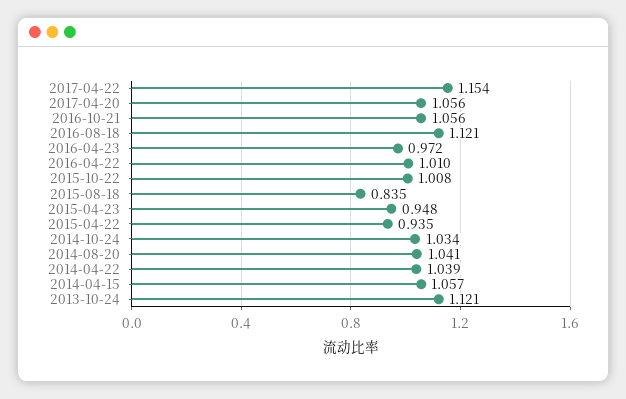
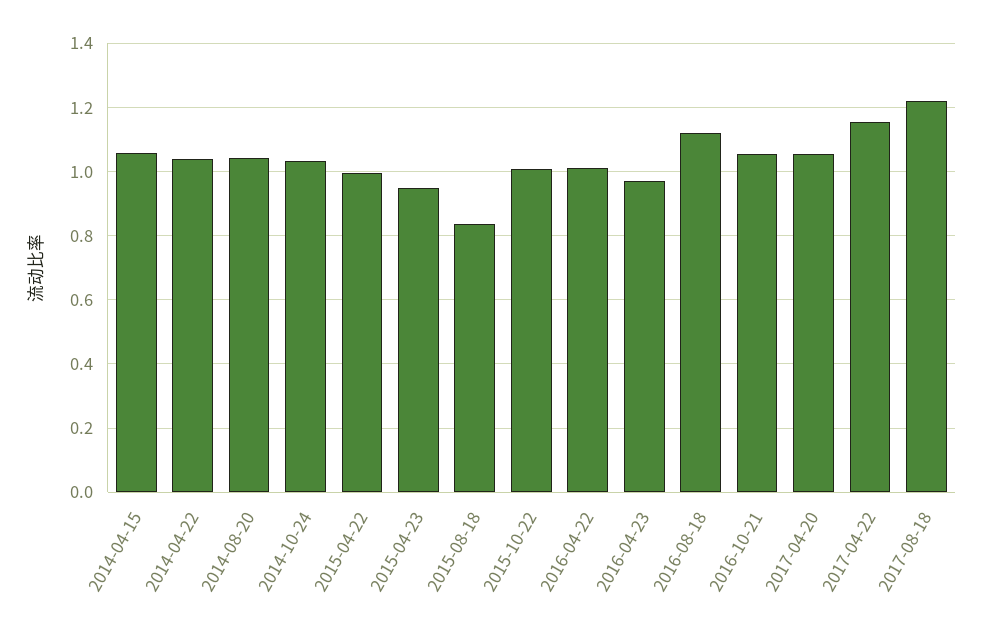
2015-04-22: 0.935 -> 1
2013-10-24: 1.121 -> none
2017-08-18: none -> 1.22

